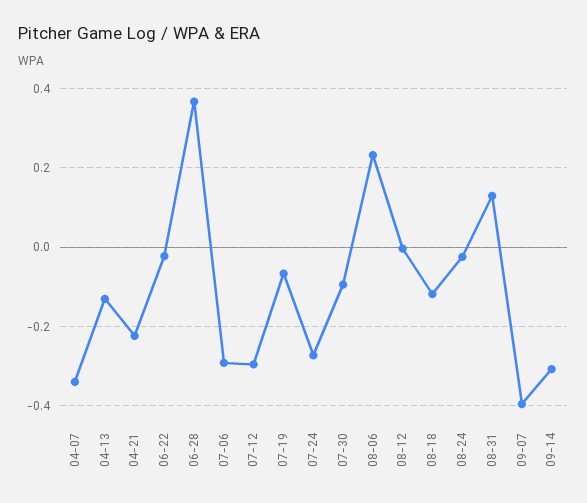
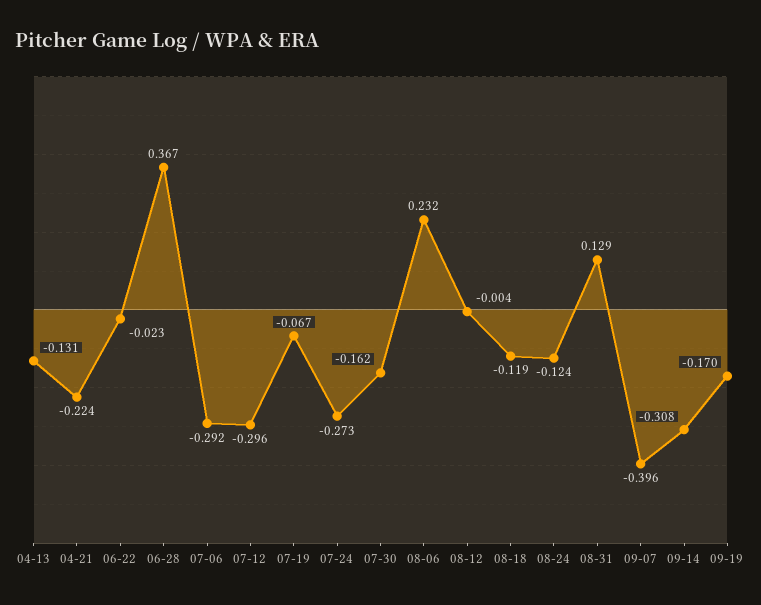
04-07: -0.34 -> none
07-30: -0.1 -> -0.162
08-24: -0.02 -> -0.124
09-19: none -> -0.17

